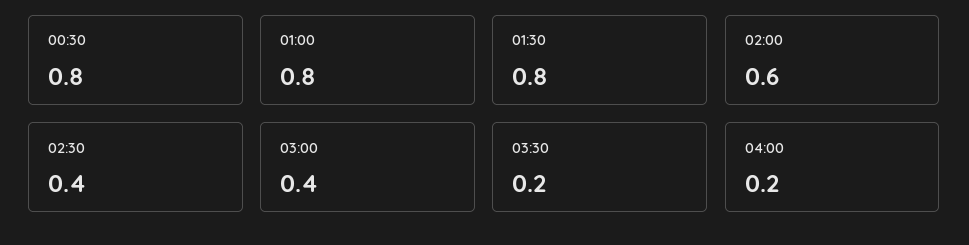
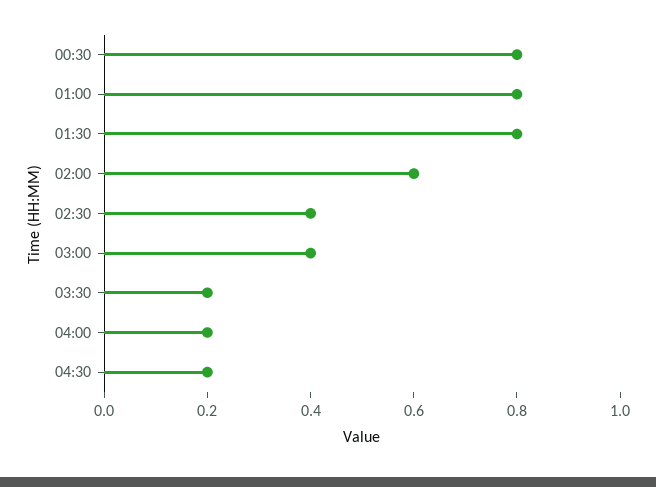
04:30: none -> 0.2

